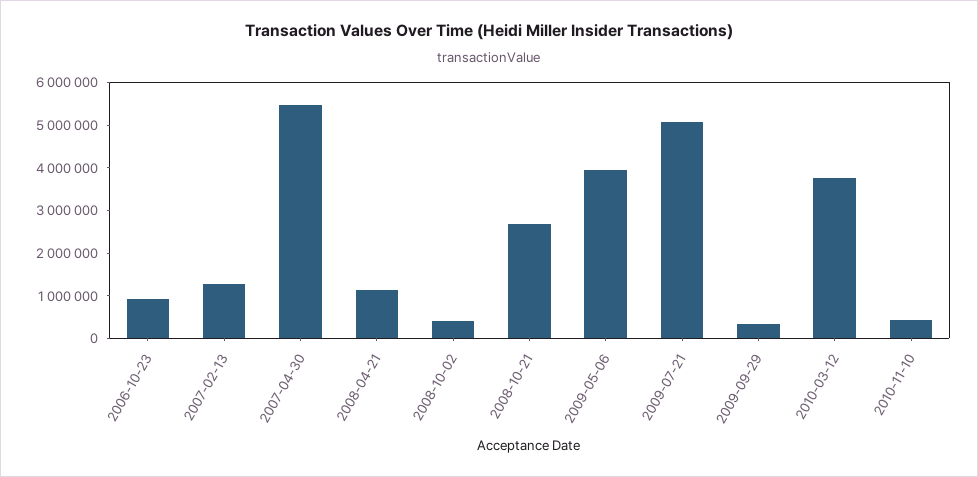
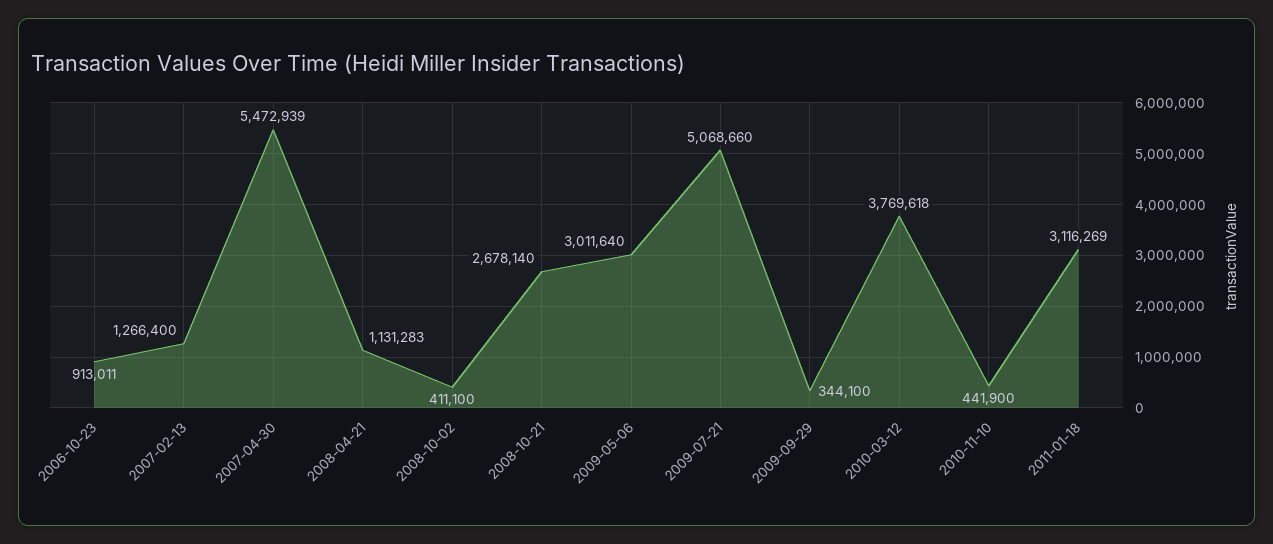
2009-05-06: 4000000 -> 3011640
2011-01-18: none -> 3116269

